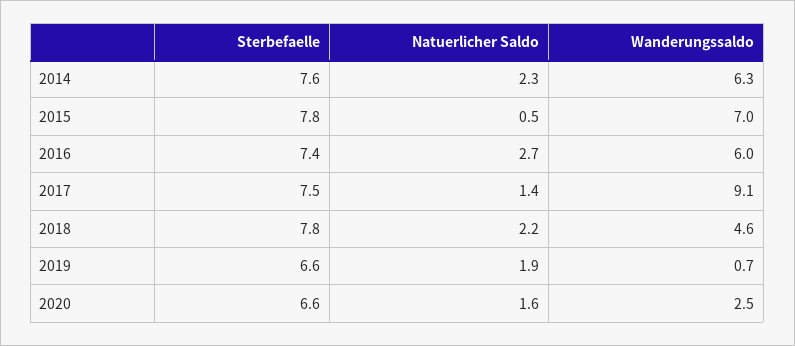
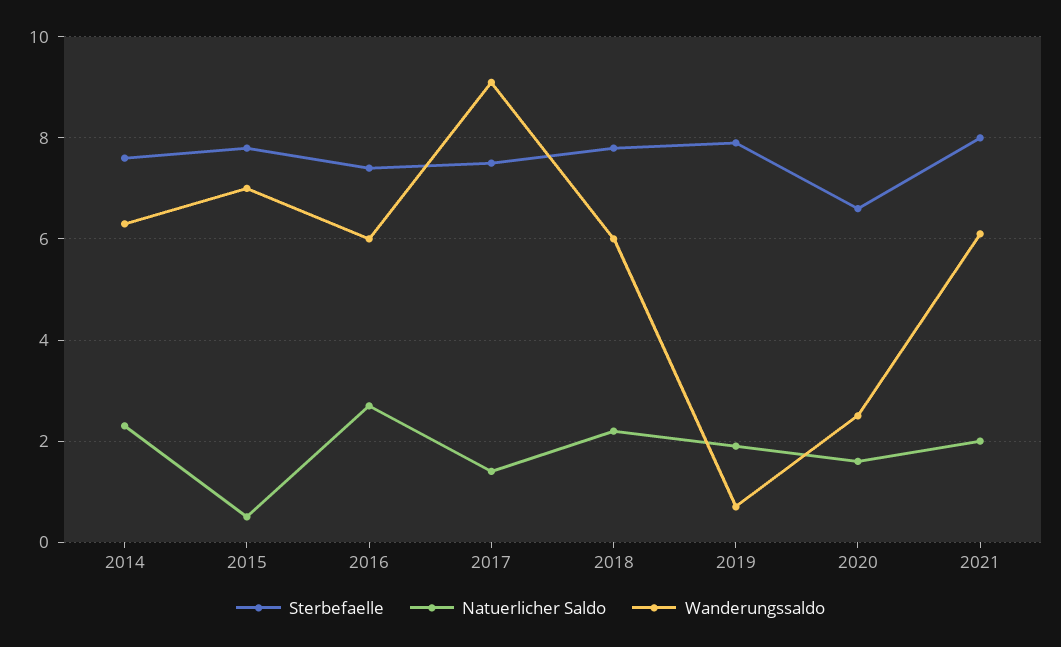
Wanderungssaldo, 2018: 4.6 -> 6
Sterbefaelle, 2019: 6.6 -> 8
Sterbefaelle, 2021: none -> 8
Natuerlicher Saldo, 2021: none -> 2
Wanderungssaldo, 2021: none -> 6

